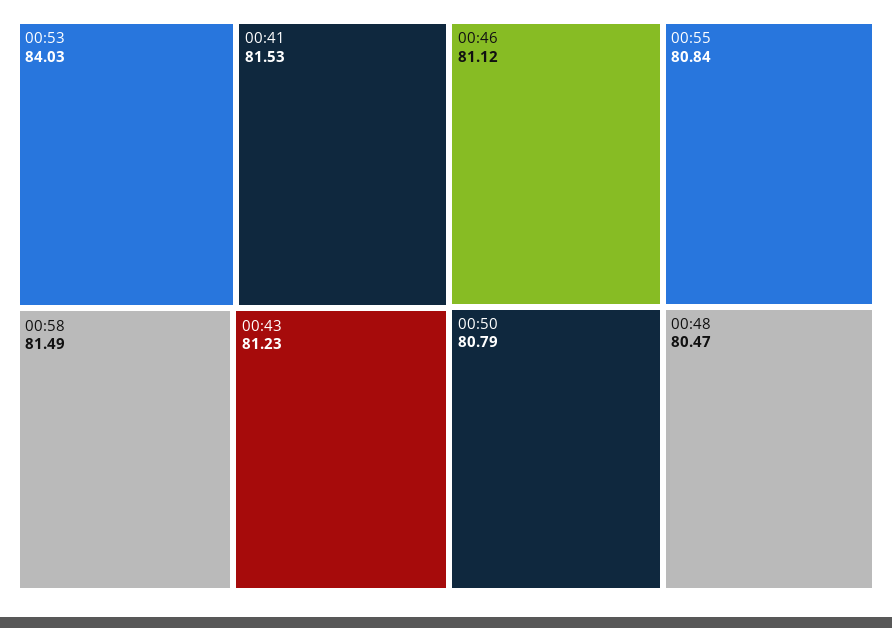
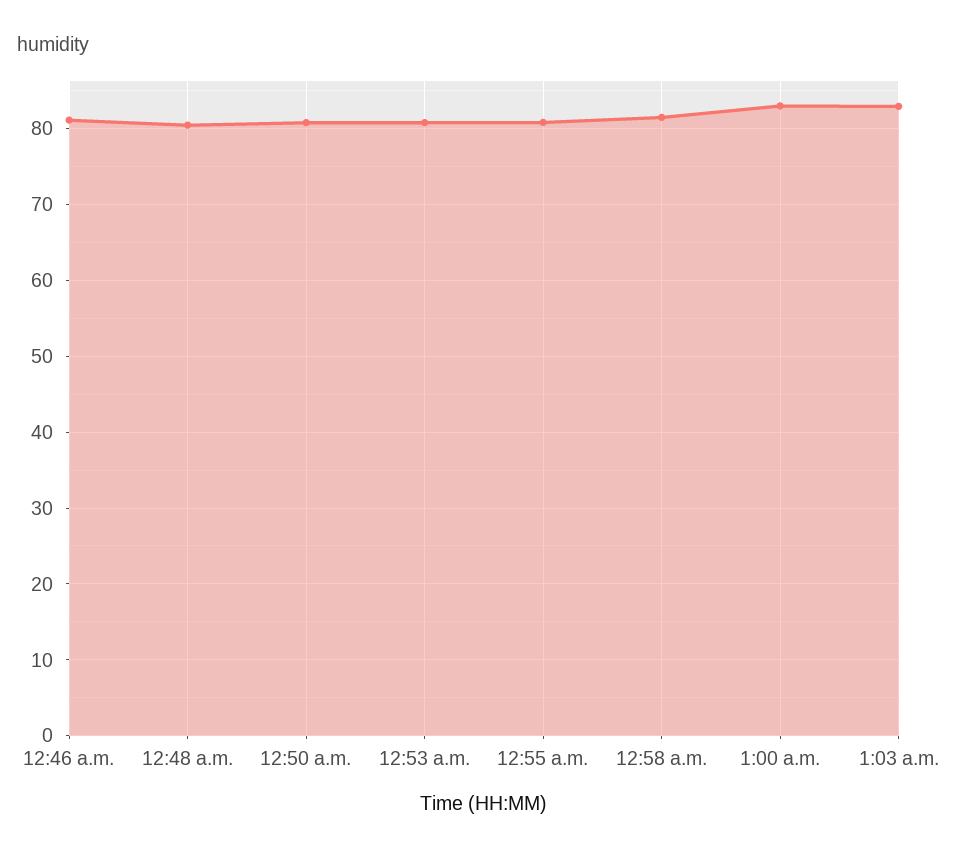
00:53: 84.03 -> 81
00:41: 81.53 -> none
00:43: 81.23 -> none
1:00 a.m.: none -> 83
1:03 a.m.: none -> 83

